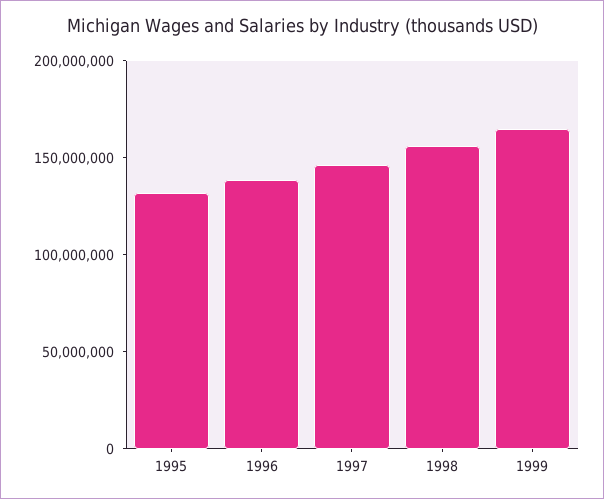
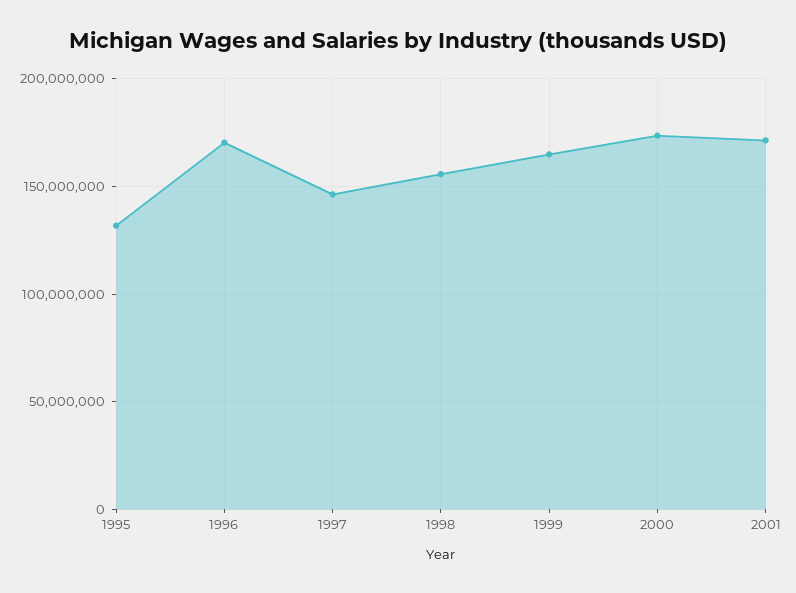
1996: 140000000 -> 170000000
2000: none -> 175000000
2001: none -> 170000000

